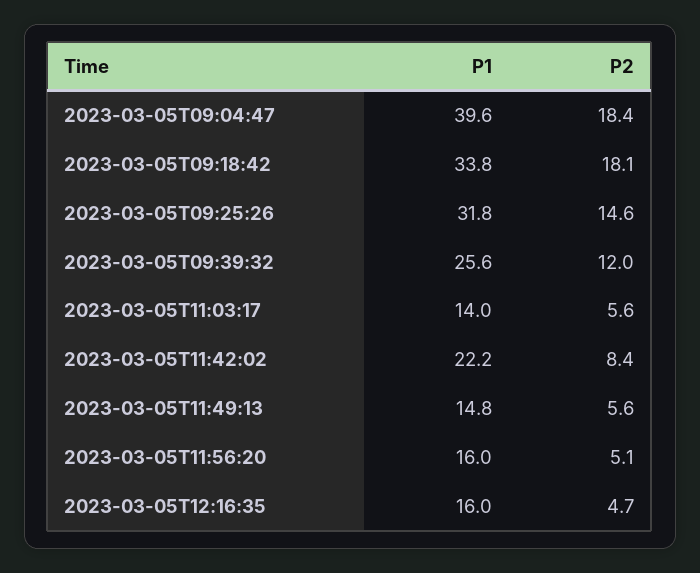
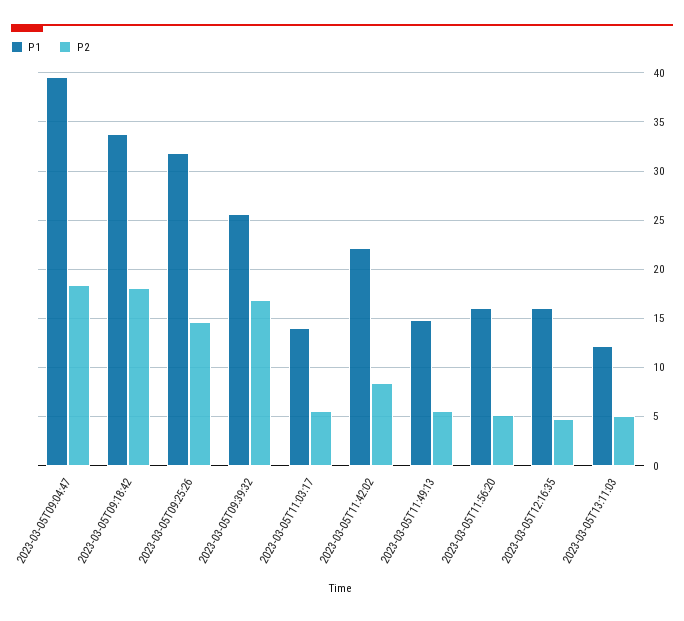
P2, 2023-03-05T09:39:32: 12 -> 17
P1, 2023-03-05T13:11:03: none -> 12
P2, 2023-03-05T13:11:03: none -> 5

